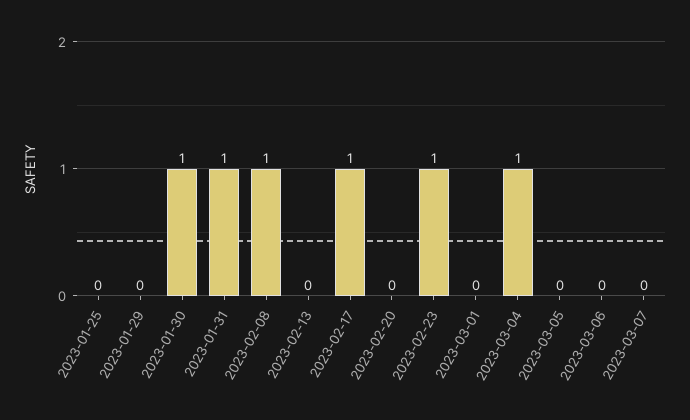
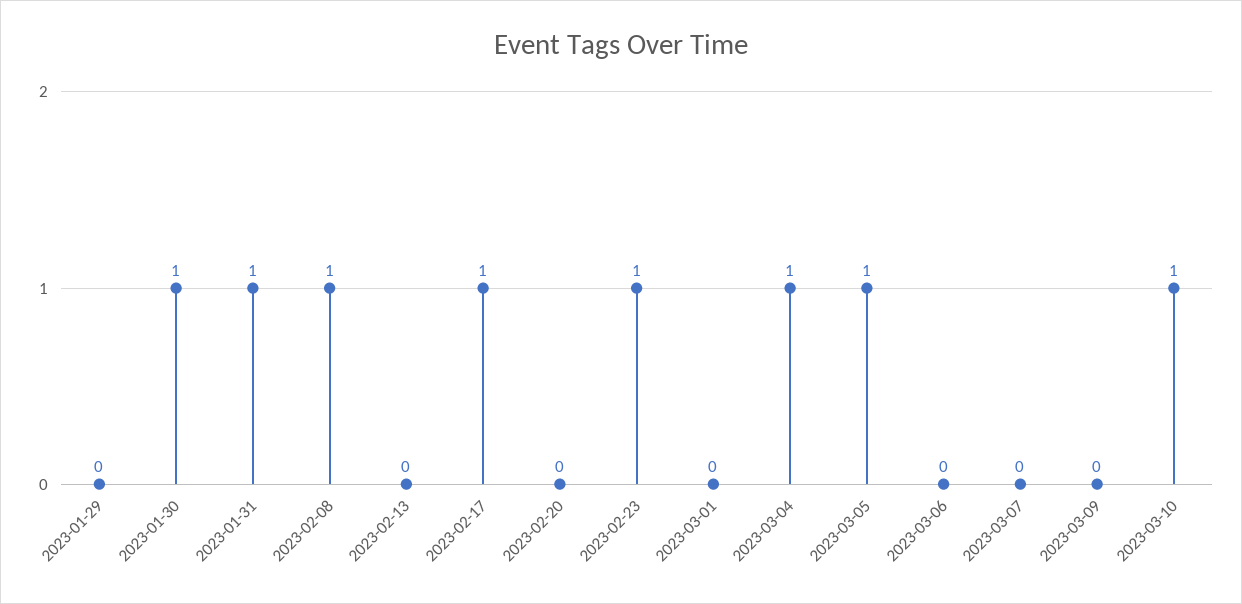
2023-01-25: 0 -> none
2023-03-05: 0 -> 1
2023-03-09: none -> 0
2023-03-10: none -> 1

